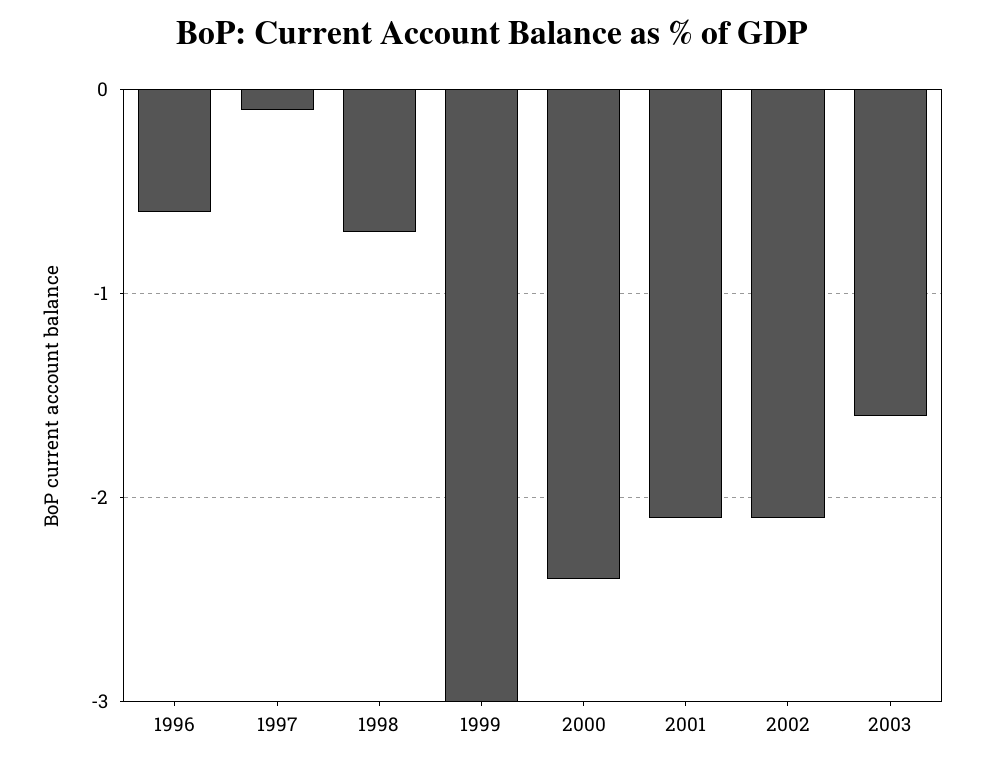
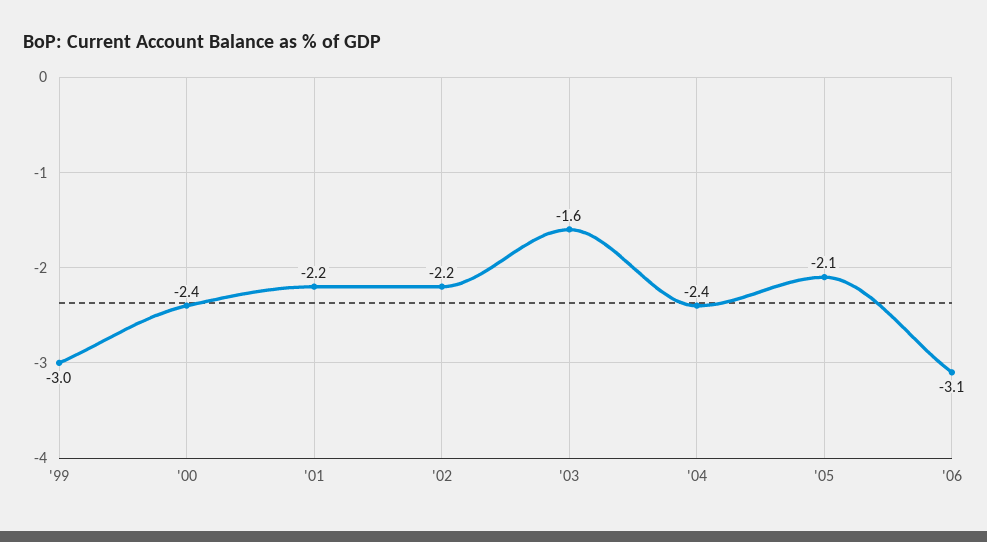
1996: -0.6 -> none
1997: -0.1 -> none
1998: -0.7 -> none
2001: -2.1 -> -2.2
2002: -2.1 -> -2.2
'04: none -> -2.4
'05: none -> -2.1
'06: none -> -3.1

